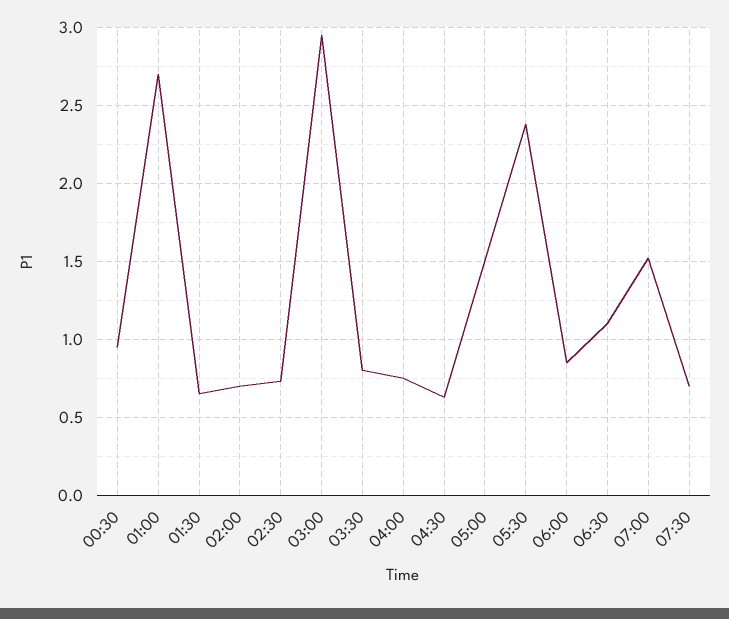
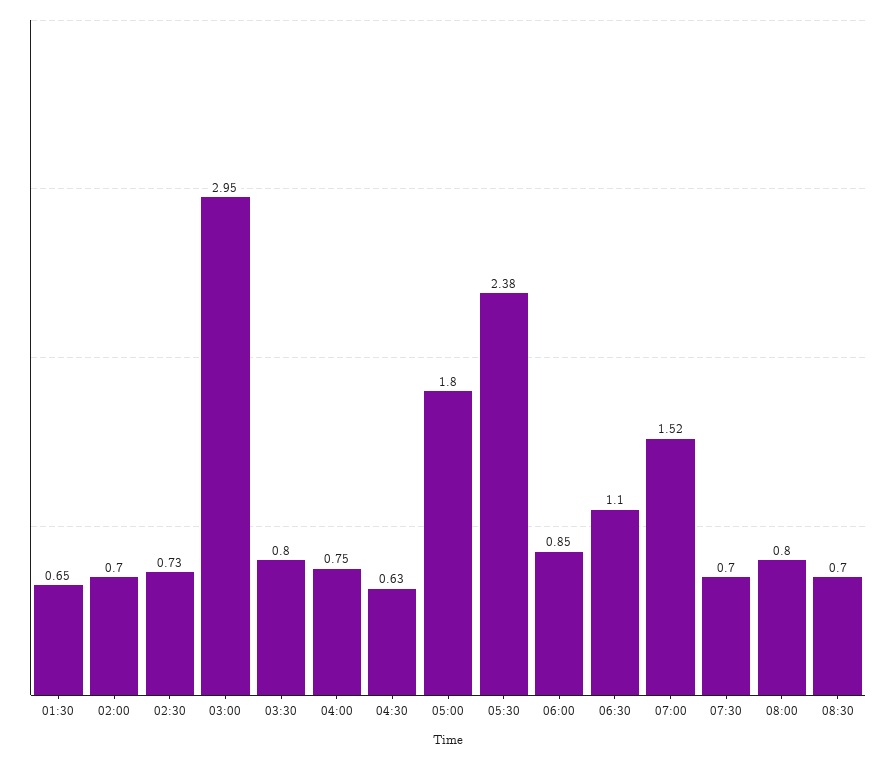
00:30: 0.95 -> none
01:00: 2.7 -> none
05:00: 1.5 -> 1.8
08:00: none -> 0.8
08:30: none -> 0.7

